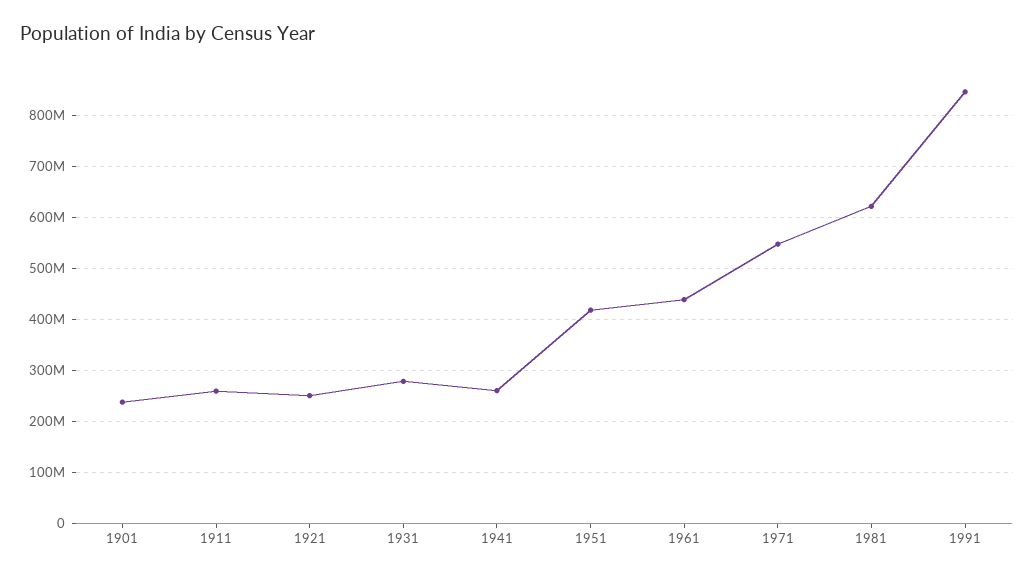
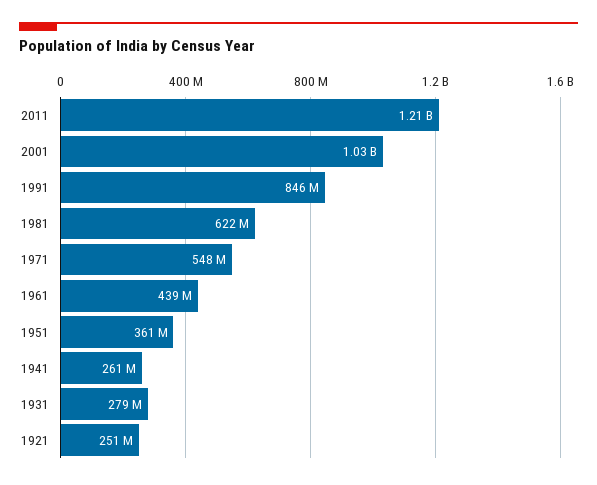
1901: 240000000 -> none
1911: 260000000 -> none
1951: 420000000 -> 361000000
2011: none -> 1210000000
2001: none -> 1030000000

